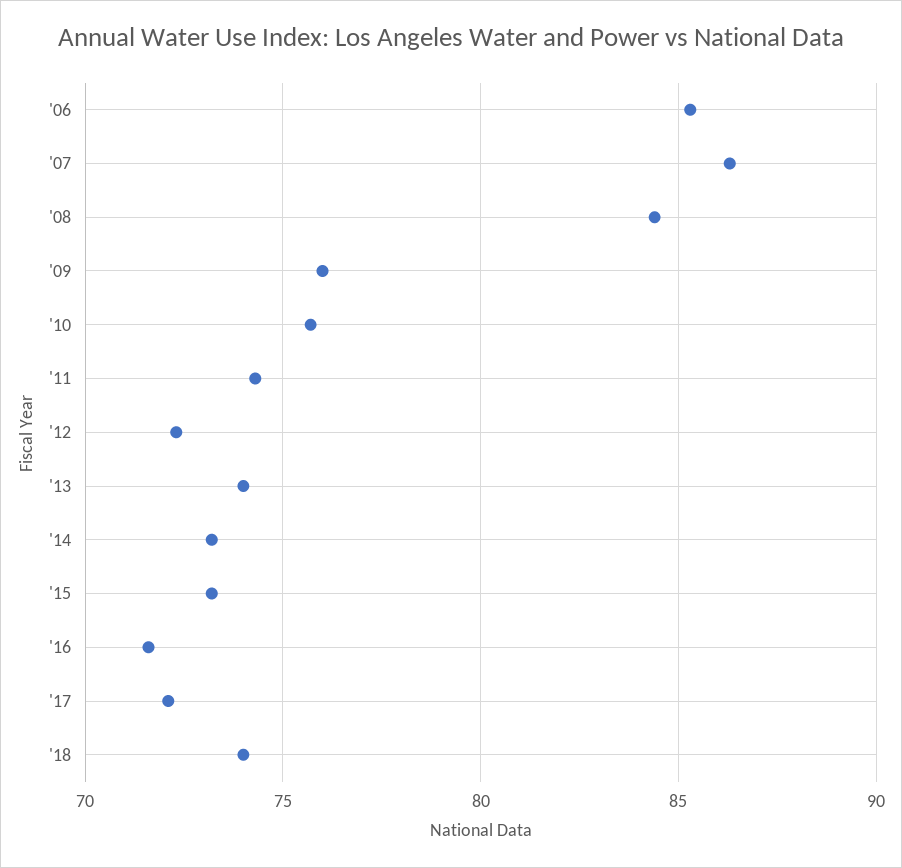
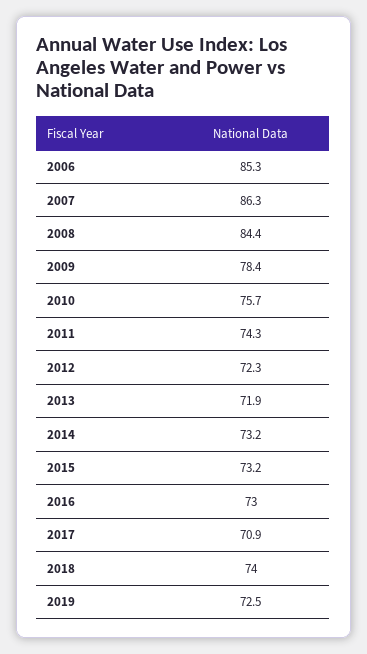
'09: 76 -> 78.4
'13: 74 -> 71.9
'16: 71.5 -> 73
'17: 72 -> 70.9
2019: none -> 72.5

